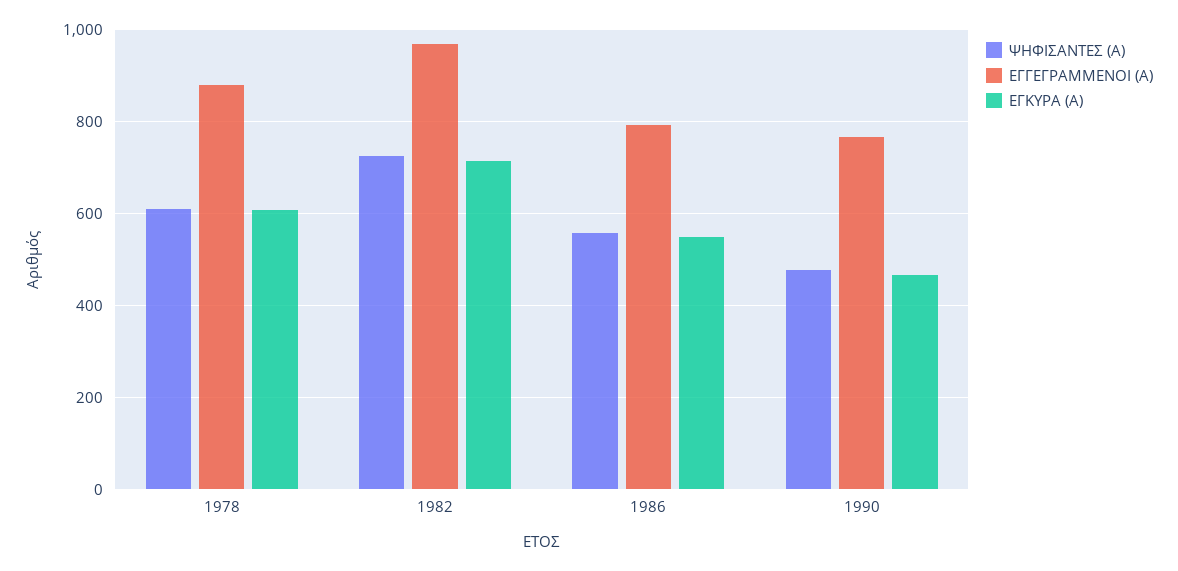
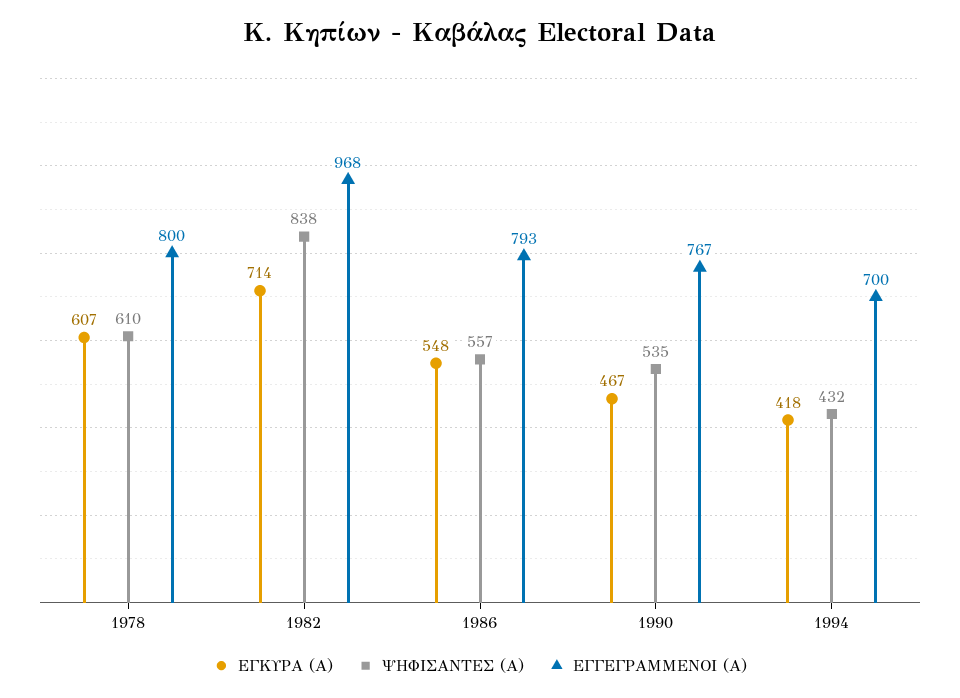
ΕΓΓΕΓΡΑΜΜΕΝΟΙ (Α), 1978: 880 -> 800
ΨΗΦΙΣΑΝΤΕΣ (Α), 1982: 720 -> 838
ΨΗΦΙΣΑΝΤΕΣ (Α), 1990: 480 -> 535
ΕΓΚΥΡΑ (Α), 1994: none -> 418
ΨΗΦΙΣΑΝΤΕΣ (Α), 1994: none -> 432
ΕΓΓΕΓΡΑΜΜΕΝΟΙ (Α), 1994: none -> 700

